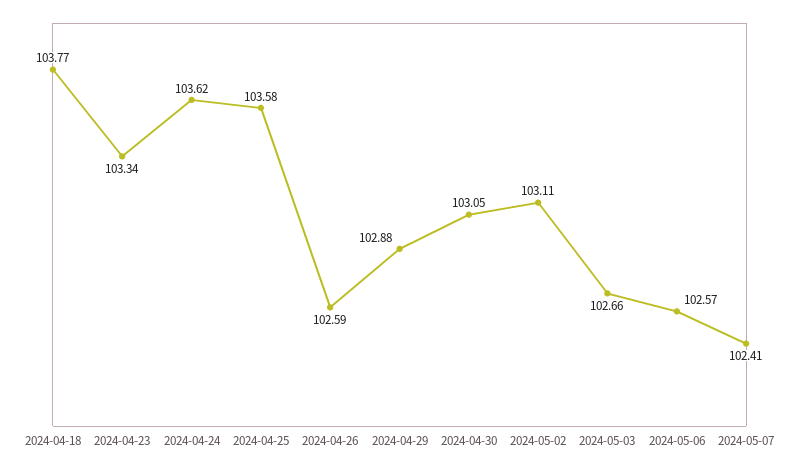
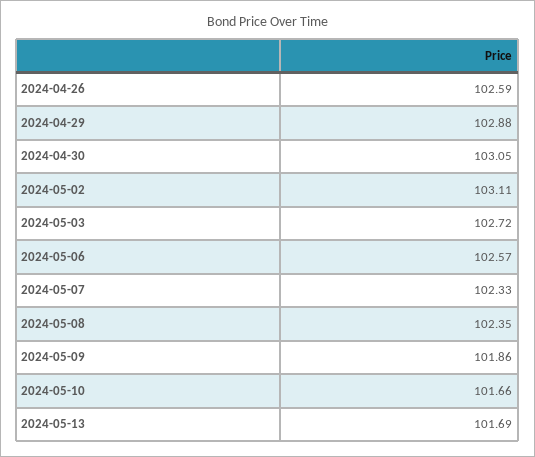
2024-04-18: 103.77 -> none
2024-04-23: 103.34 -> none
2024-04-24: 103.62 -> none
2024-04-25: 103.58 -> none
2024-05-03: 102.66 -> 102.72
2024-05-07: 102.41 -> 102.33
2024-05-08: none -> 102.35
2024-05-09: none -> 101.86
2024-05-10: none -> 101.66
2024-05-13: none -> 101.69

